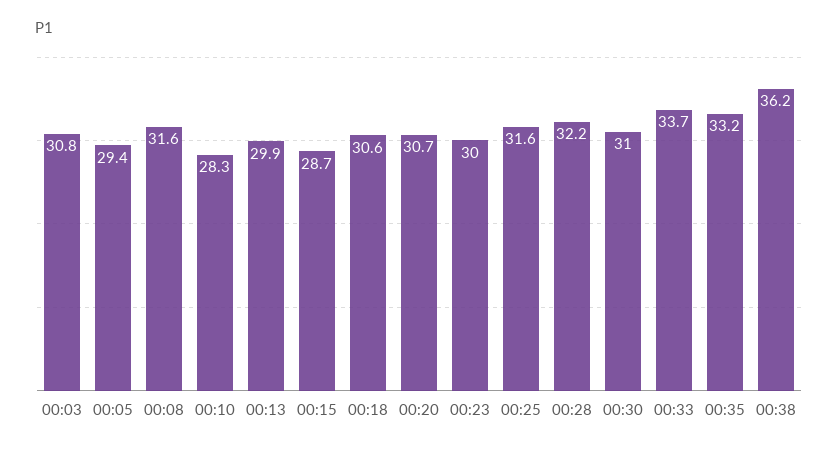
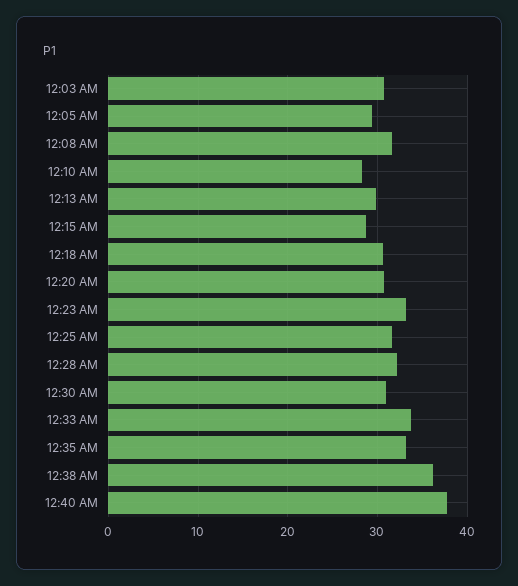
00:23: 30 -> 33
12:40 AM: none -> 38

